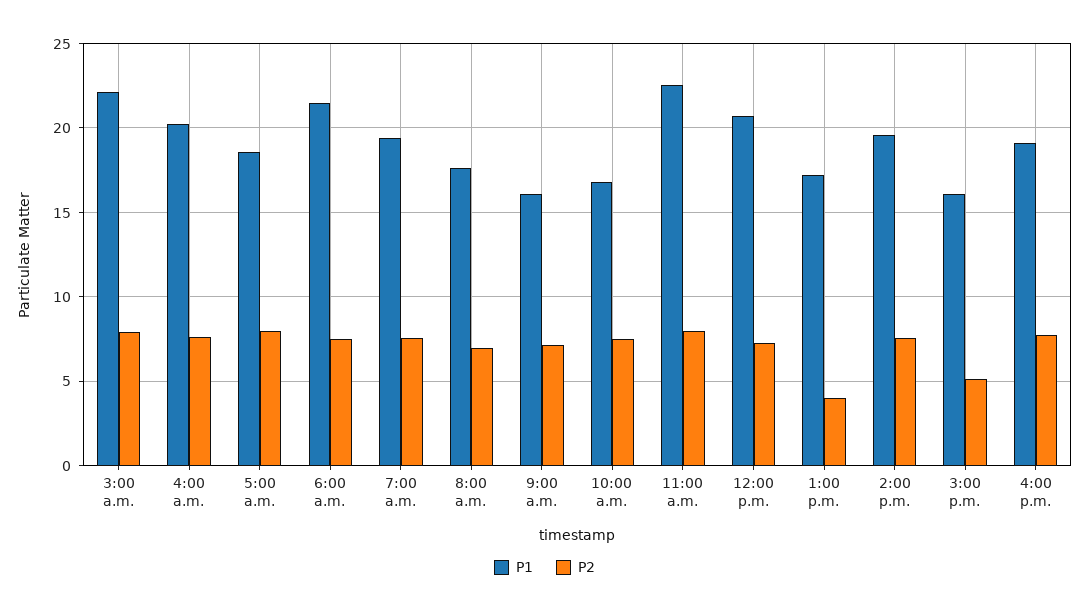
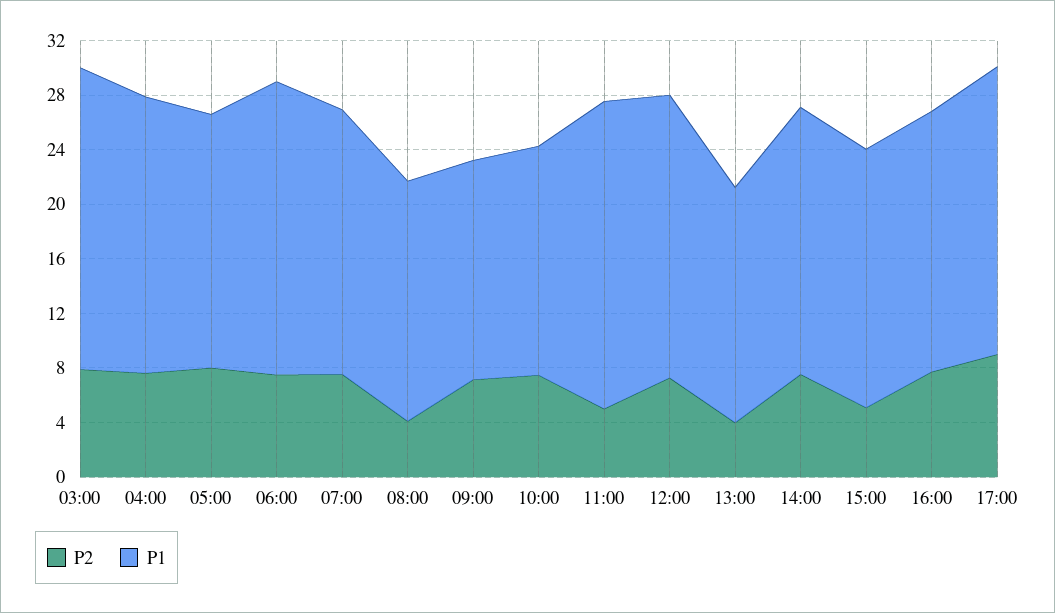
P2, 8:00 a.m.: 7 -> 4
P2, 11:00 a.m.: 8 -> 5
P1, 3:00 p.m.: 16 -> 19
P2, 17:00: none -> 9
P1, 17:00: none -> 21

